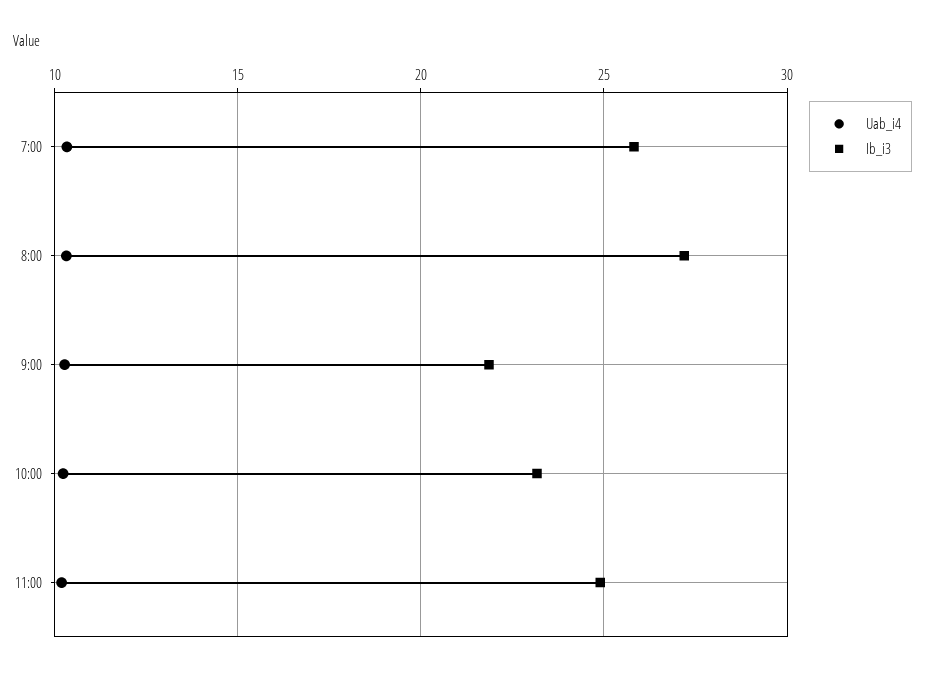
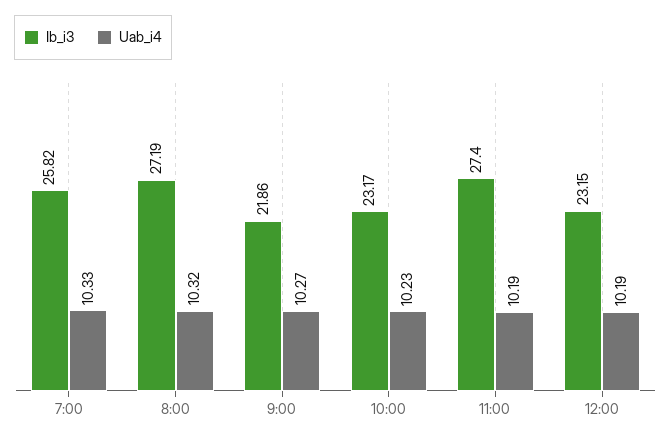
Ib_i3, 11:00: 25 -> 27.4
Ib_i3, 12:00: none -> 23.15
Uab_i4, 12:00: none -> 10.19

